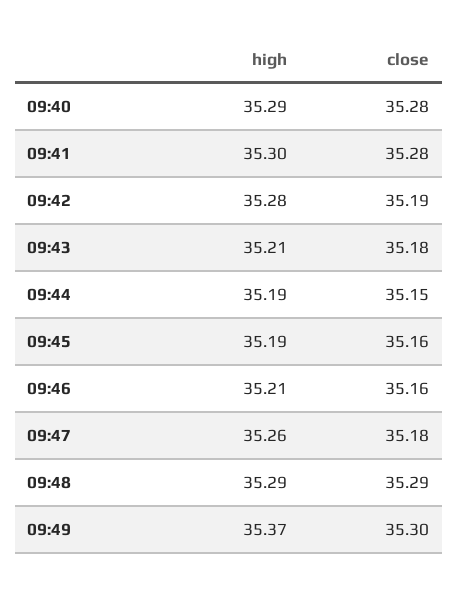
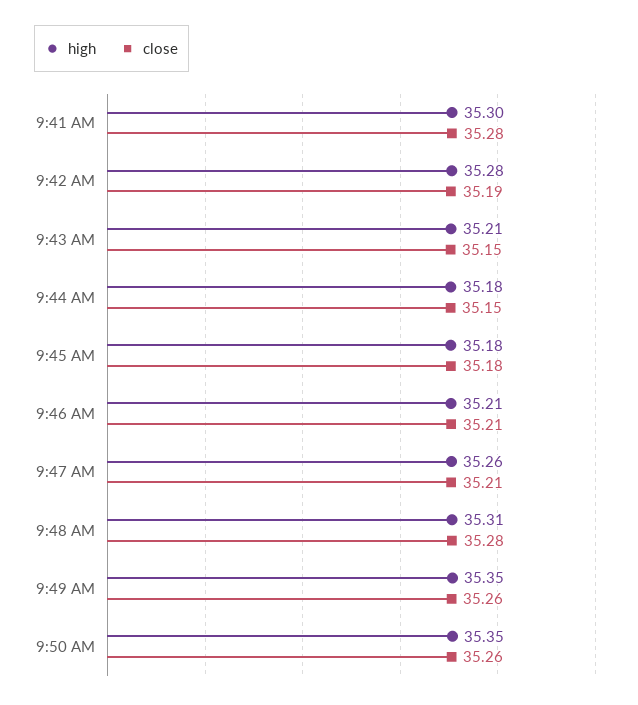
high, 09:40: 35.29 -> none
close, 09:40: 35.28 -> none
close, 09:43: 35.18 -> 35.15
high, 09:44: 35.19 -> 35.18
high, 09:45: 35.19 -> 35.18
close, 09:45: 35.16 -> 35.18
close, 09:46: 35.16 -> 35.21
close, 09:47: 35.18 -> 35.21
high, 09:48: 35.29 -> 35.31
close, 09:48: 35.29 -> 35.28
high, 09:49: 35.37 -> 35.35
close, 09:49: 35.3 -> 35.26
high, 9:50 AM: none -> 35.35
close, 9:50 AM: none -> 35.26

